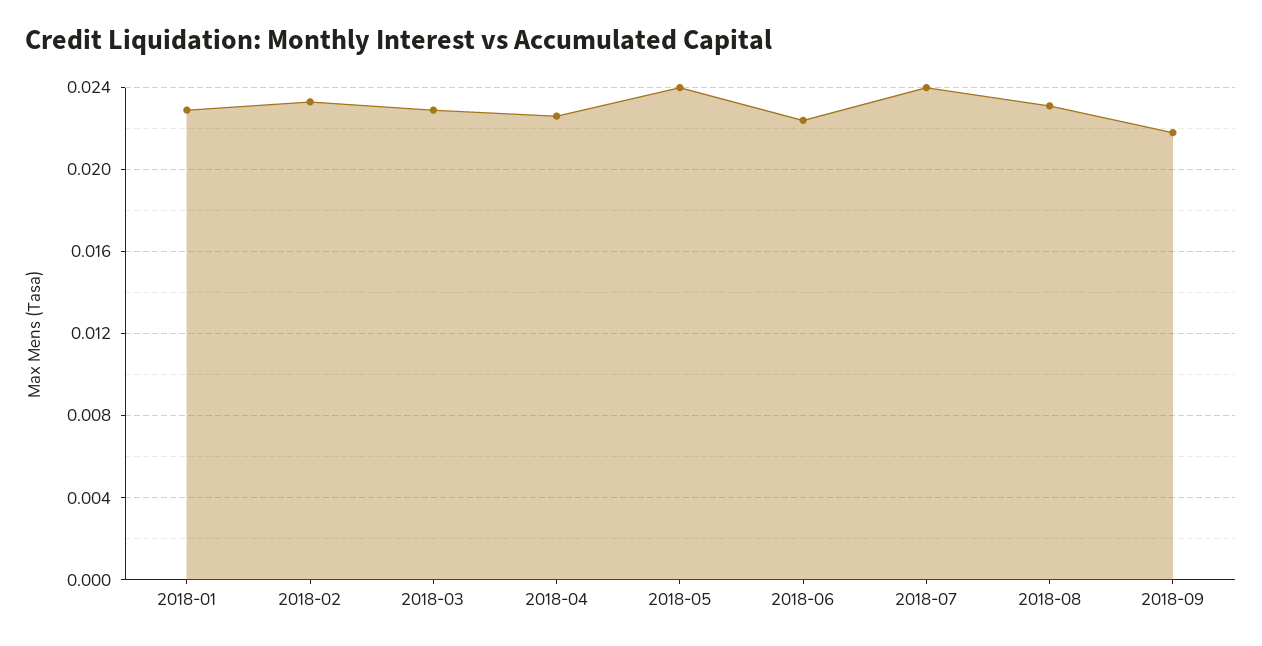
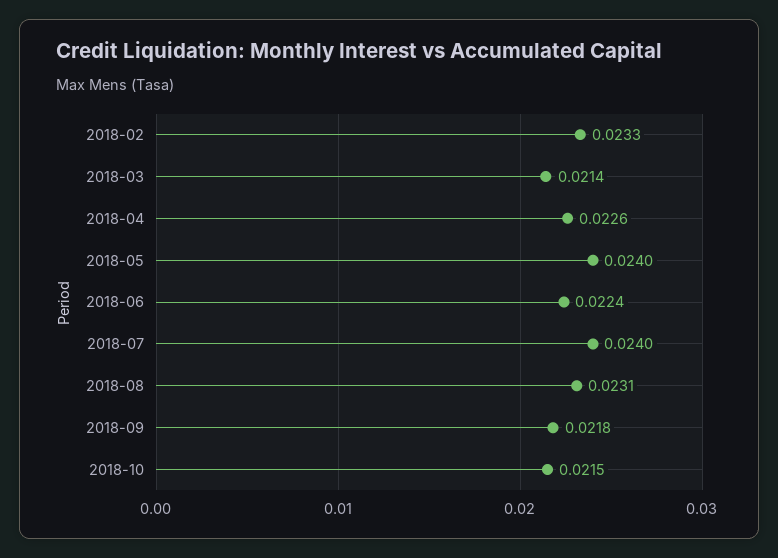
2018-01: 0.023 -> none
2018-03: 0.023 -> 0.0214
2018-10: none -> 0.0215

